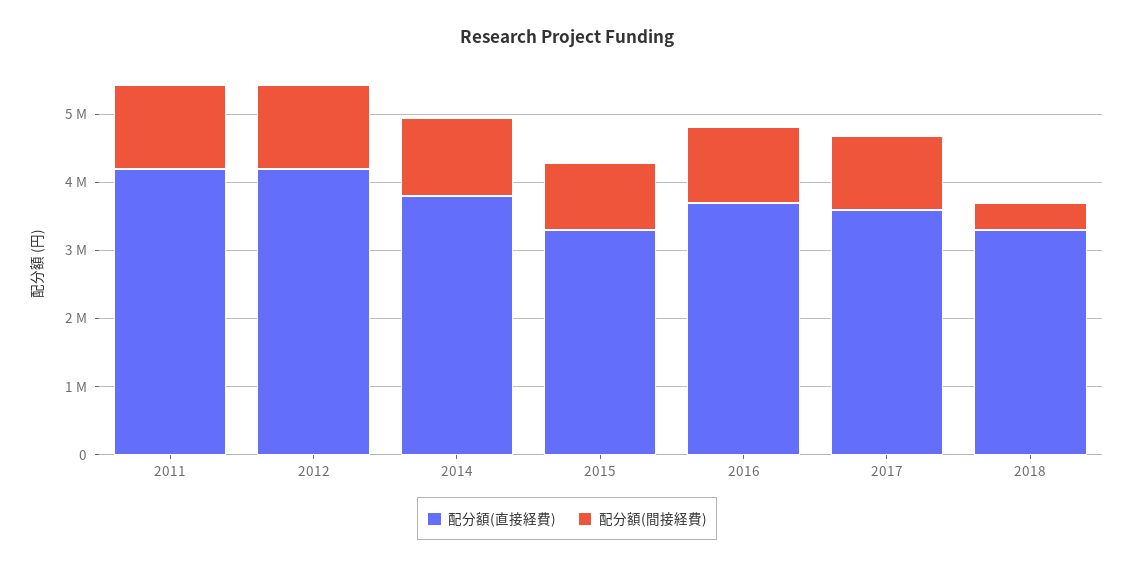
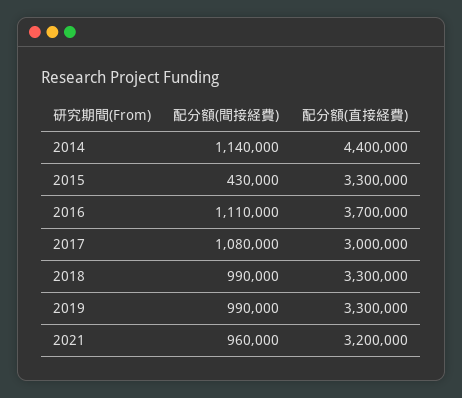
配分額(直接経費), 2011: 4200000 -> none
配分額(間接経費), 2011: 1200000 -> none
配分額(直接経費), 2012: 4200000 -> none
配分額(間接経費), 2012: 1200000 -> none
配分額(直接経費), 2014: 3800000 -> 4400000
配分額(間接経費), 2015: 1000000 -> 430000
配分額(直接経費), 2017: 3600000 -> 3000000
配分額(間接経費), 2018: 400000 -> 990000
配分額(間接経費), 2019: none -> 990000
配分額(直接経費), 2019: none -> 3300000
配分額(間接経費), 2021: none -> 960000
配分額(直接経費), 2021: none -> 3200000

